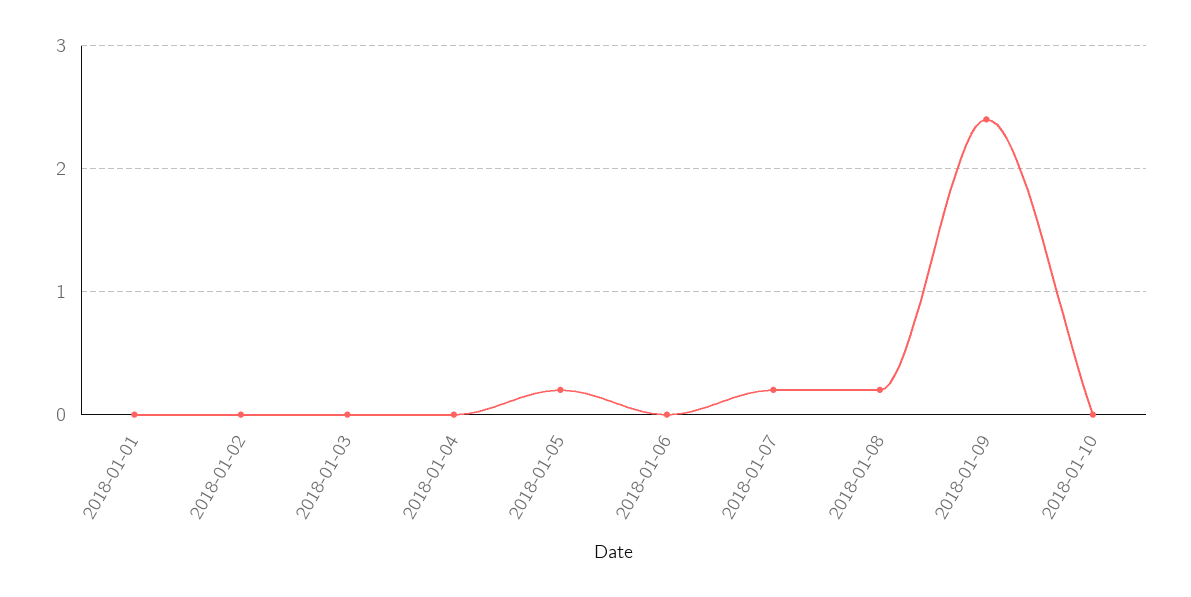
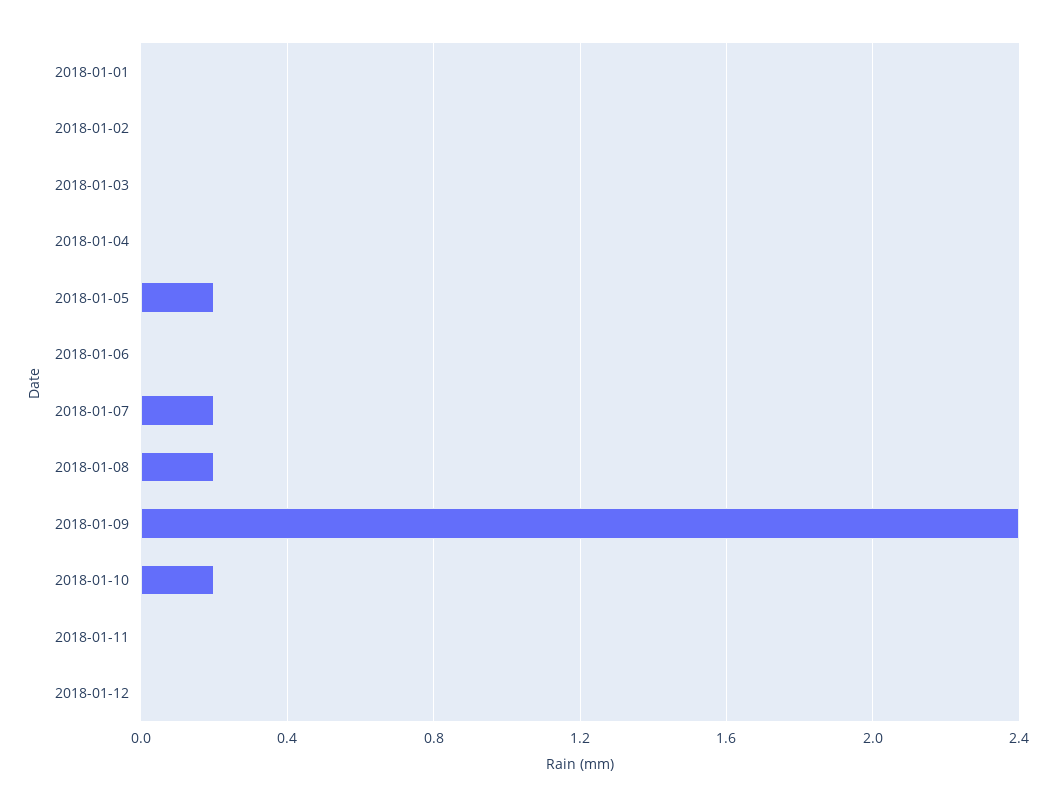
2018-01-10: 0 -> 0.2
2018-01-11: none -> 0
2018-01-12: none -> 0

